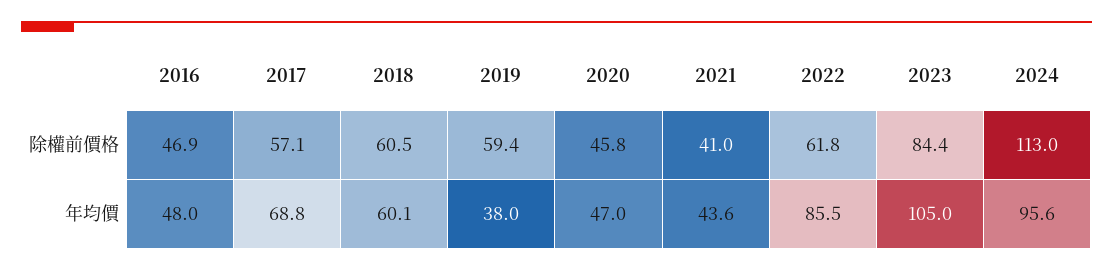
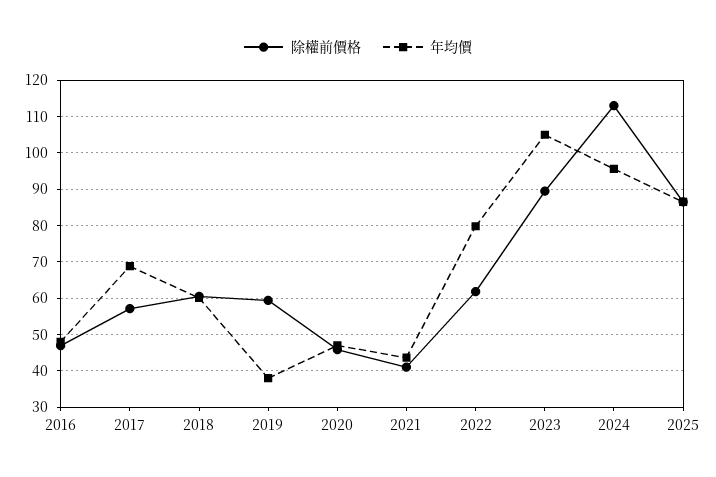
除權前價格, 2023: 84.4 -> 90
年均價, 2022: 85.5 -> 80
除權前價格, 2025: none -> 86
年均價, 2025: none -> 86

